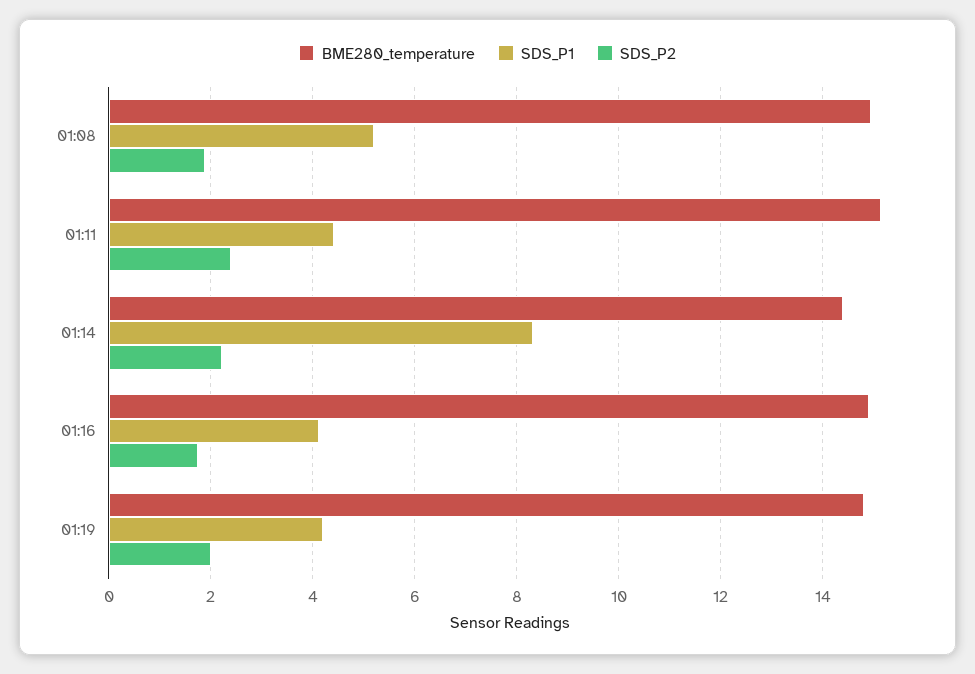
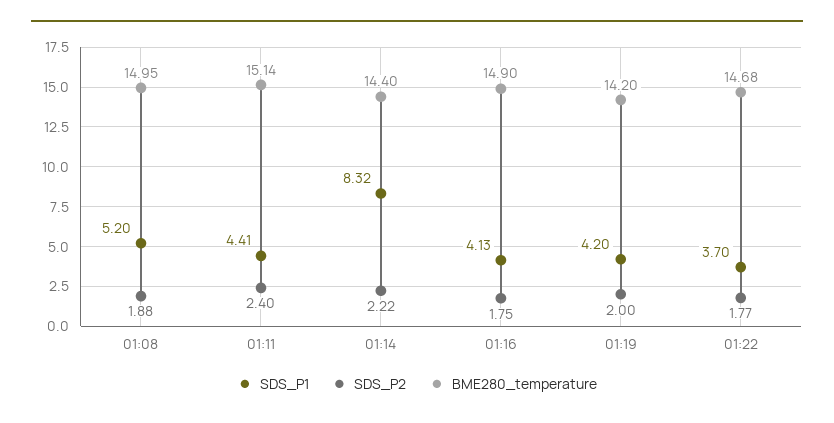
BME280_temperature, 01:19: 14.8 -> 14.2
SDS_P1, 01:22: none -> 3.7
SDS_P2, 01:22: none -> 1.77
BME280_temperature, 01:22: none -> 14.68

